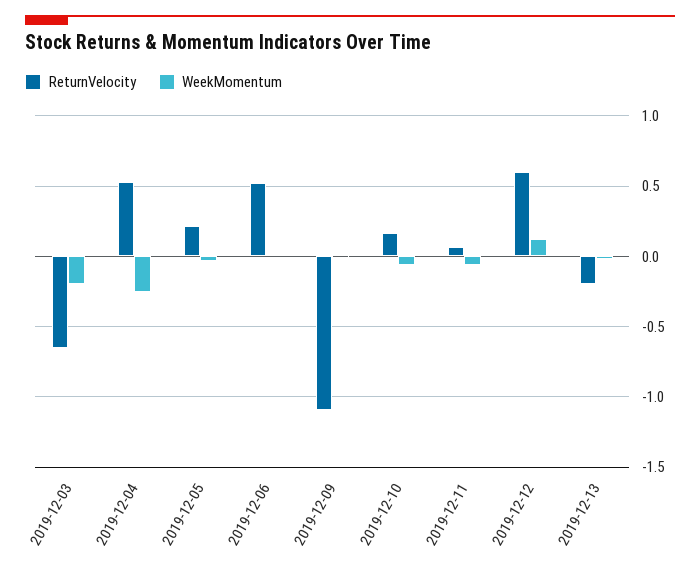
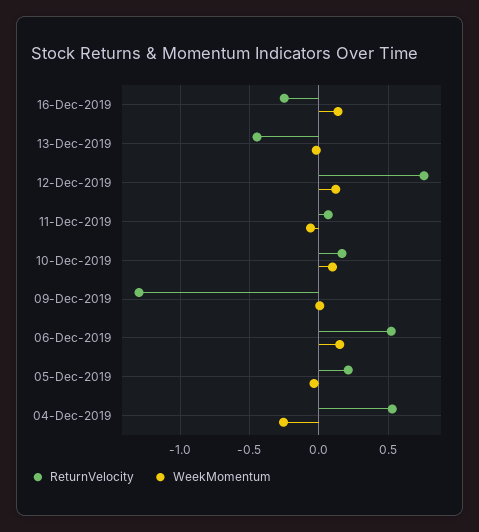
ReturnVelocity, 2019-12-03: -0.65 -> none
WeekMomentum, 2019-12-03: -0.2 -> none
WeekMomentum, 2019-12-06: 0 -> 0.15
ReturnVelocity, 2019-12-09: -1.1 -> -1.3
WeekMomentum, 2019-12-10: -0.05 -> 0.1
ReturnVelocity, 2019-12-12: 0.6 -> 0.75
ReturnVelocity, 2019-12-13: -0.2 -> -0.45
ReturnVelocity, 16-Dec-2019: none -> -0.25
WeekMomentum, 16-Dec-2019: none -> 0.15

